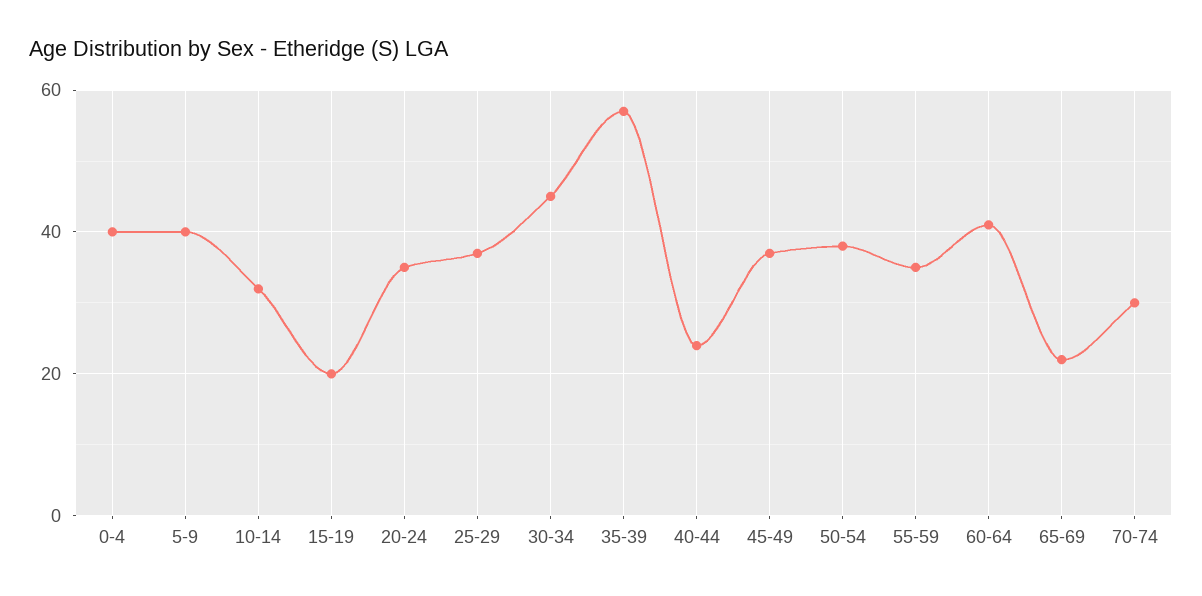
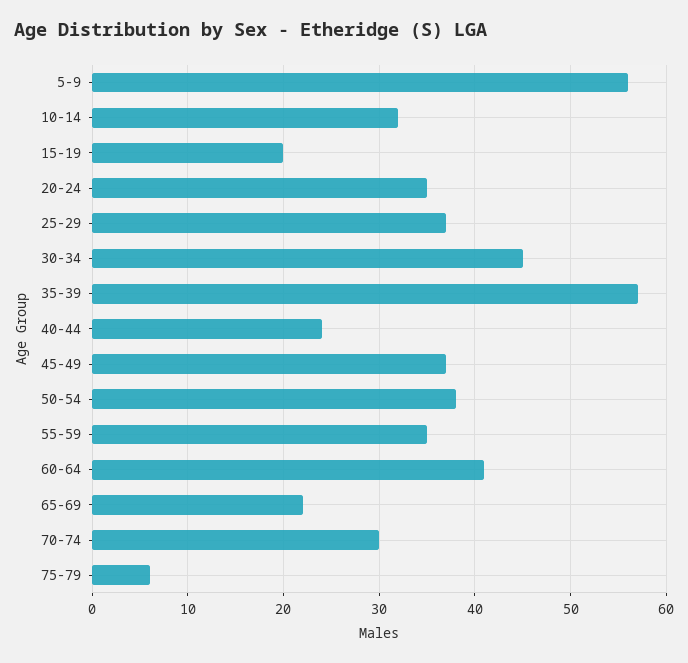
0-4: 40 -> none
5-9: 40 -> 56
75-79: none -> 6

